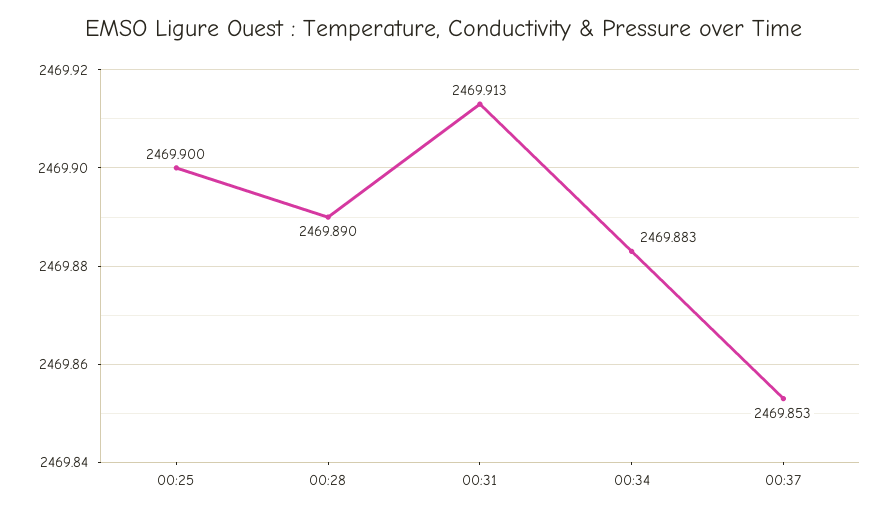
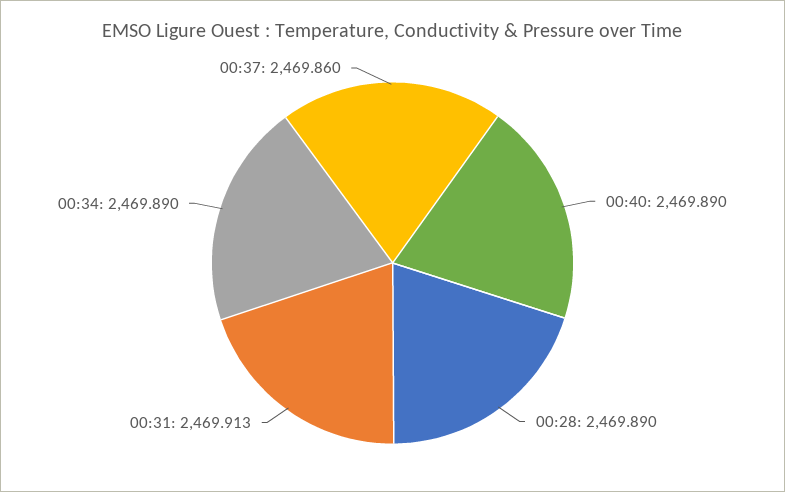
00:25: 2469.9 -> none
00:34: 2469.883 -> 2469.89
00:37: 2469.853 -> 2469.86
00:40: none -> 2469.89

